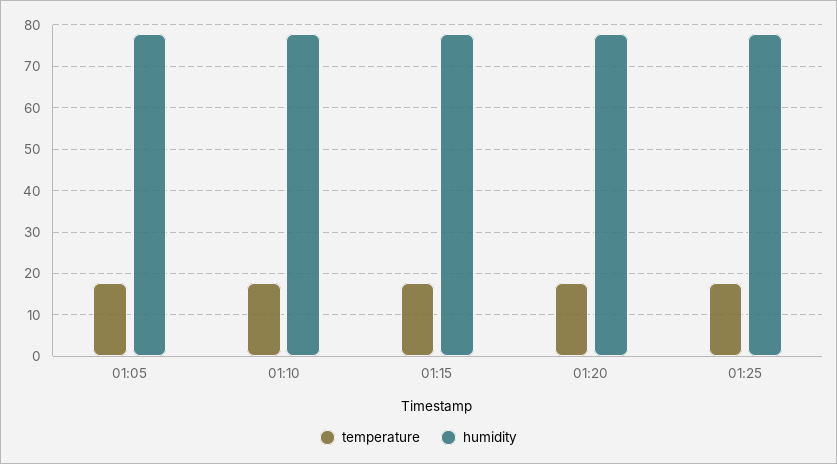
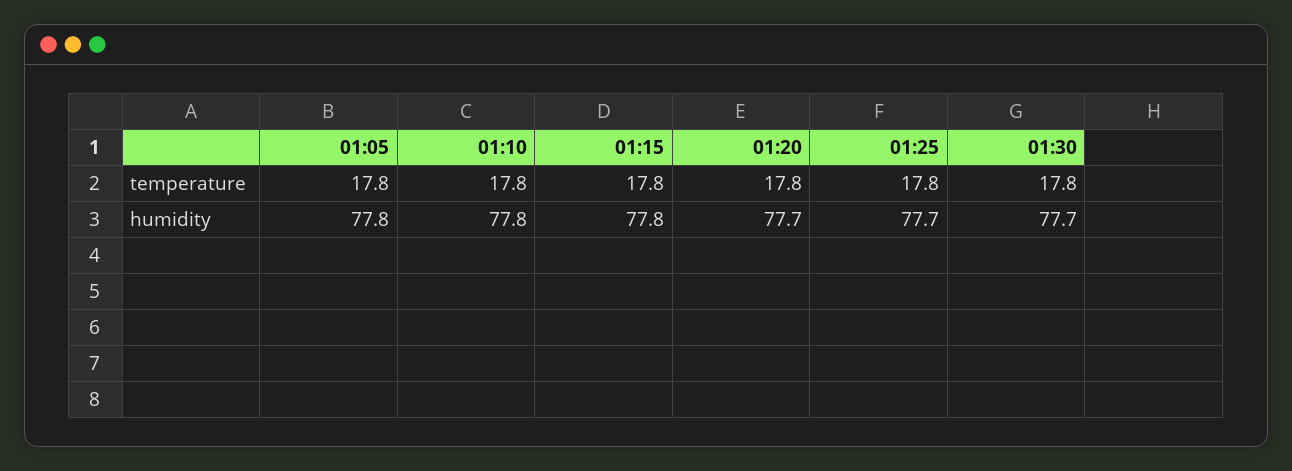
temperature, 01:30: none -> 17.8
humidity, 01:30: none -> 77.7

